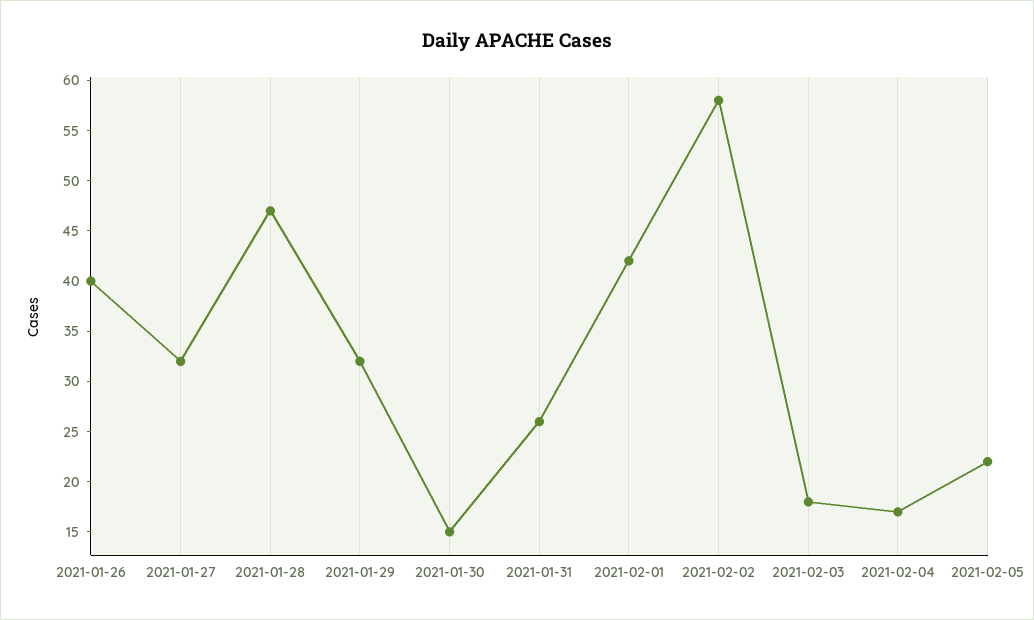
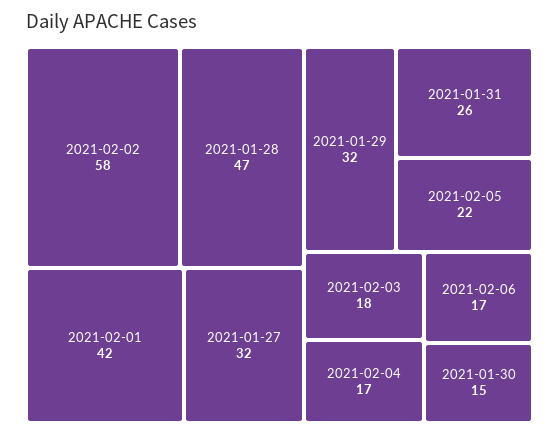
2021-01-26: 40 -> none
2021-02-06: none -> 17

